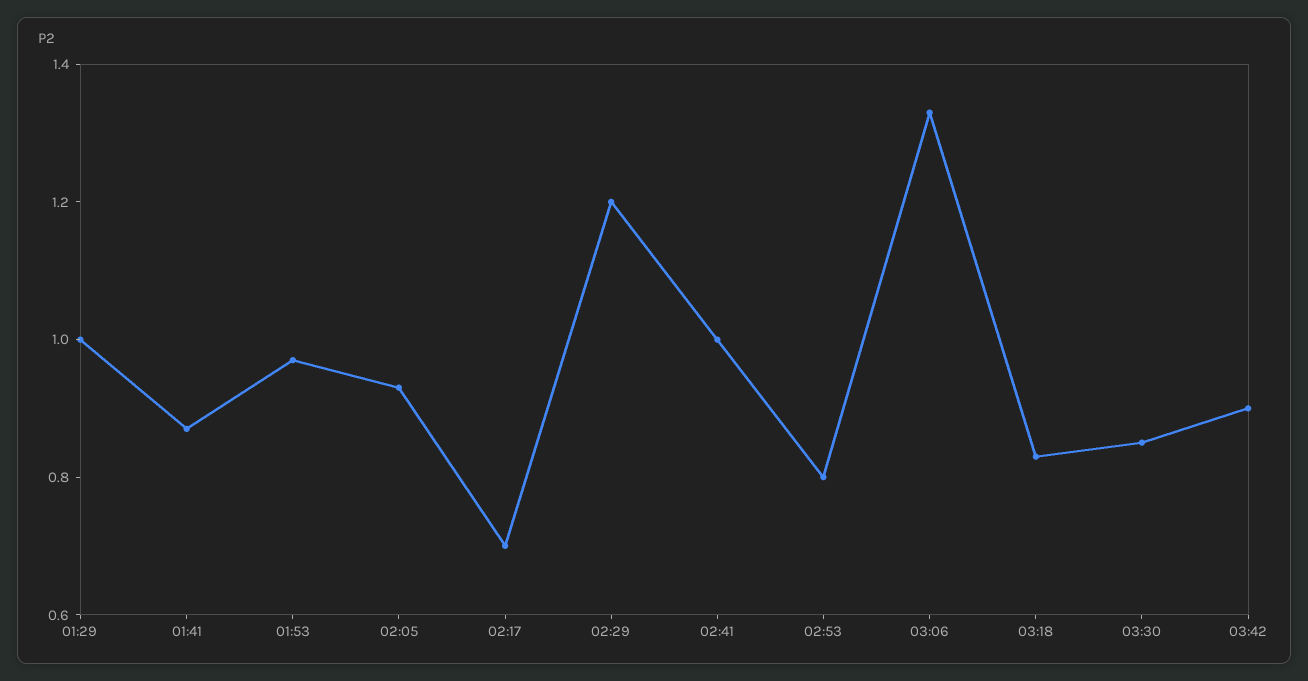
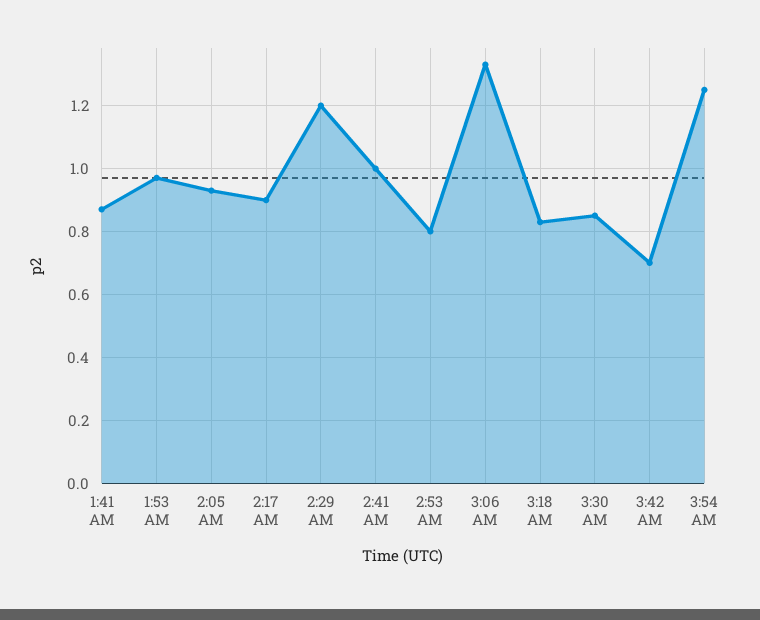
01:29: 1 -> none
02:17: 0.7 -> 0.9
03:42: 0.9 -> 0.7
3:54 AM: none -> 1.25

